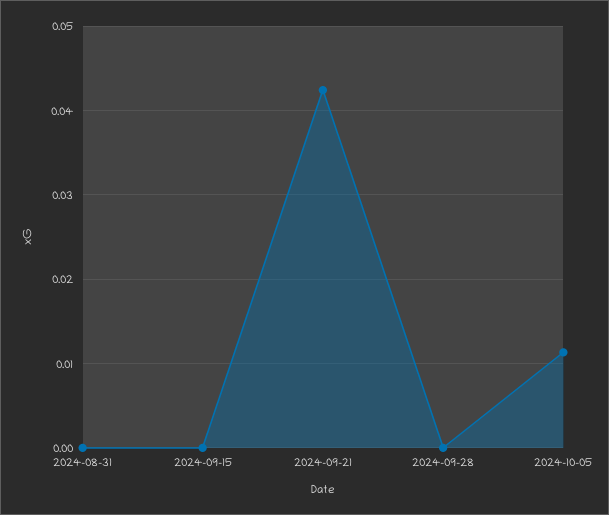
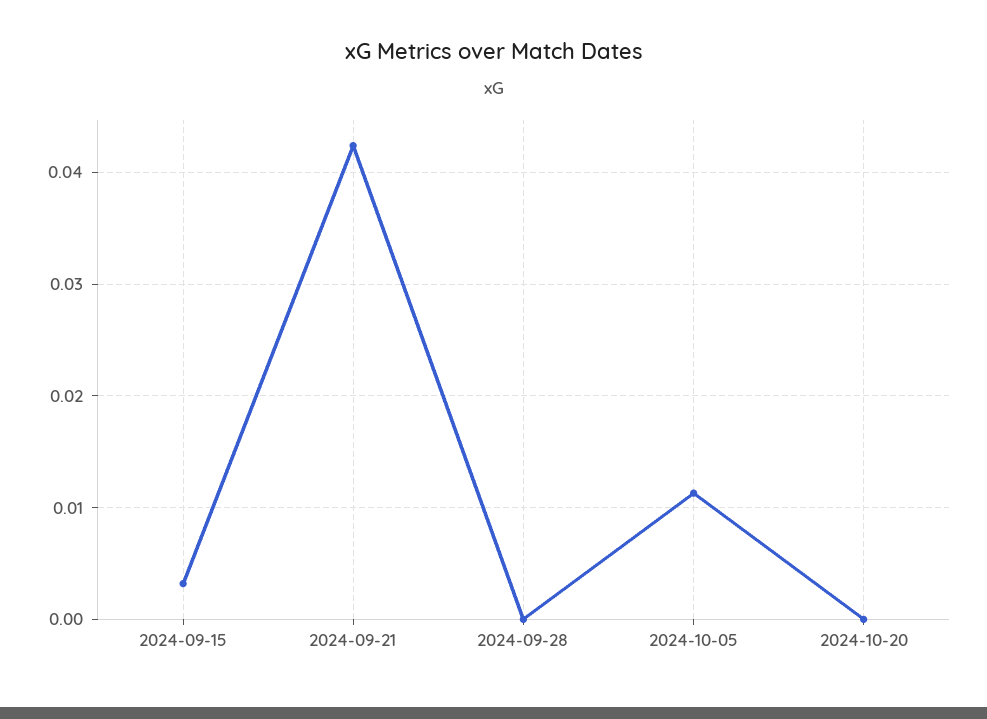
2024-08-31: 0 -> none
2024-09-15: 0 -> 0.003
2024-10-20: none -> 0

